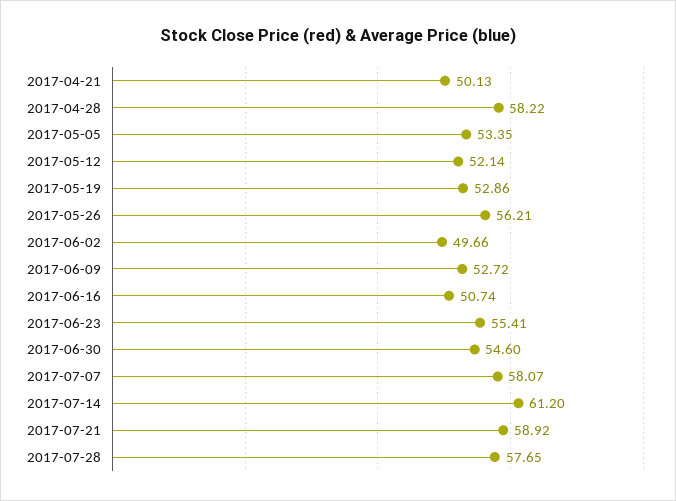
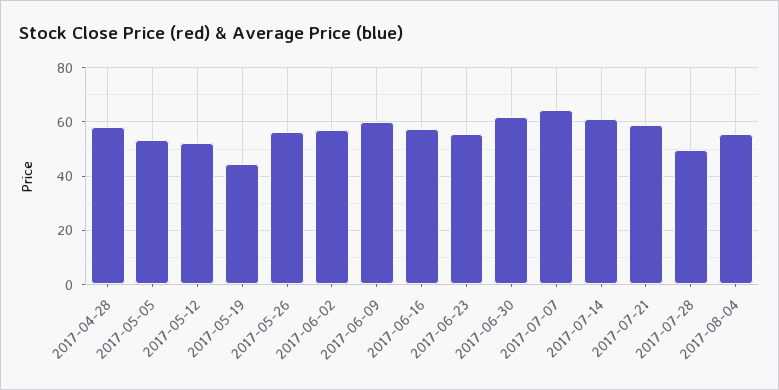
2017-04-21: 50.13 -> none
2017-05-19: 52.86 -> 45
2017-06-02: 49.66 -> 57.5
2017-06-09: 52.72 -> 60
2017-06-16: 50.74 -> 57.5
2017-06-30: 54.6 -> 62.5
2017-07-07: 58.07 -> 65
2017-07-28: 57.65 -> 50
2017-08-04: none -> 55

